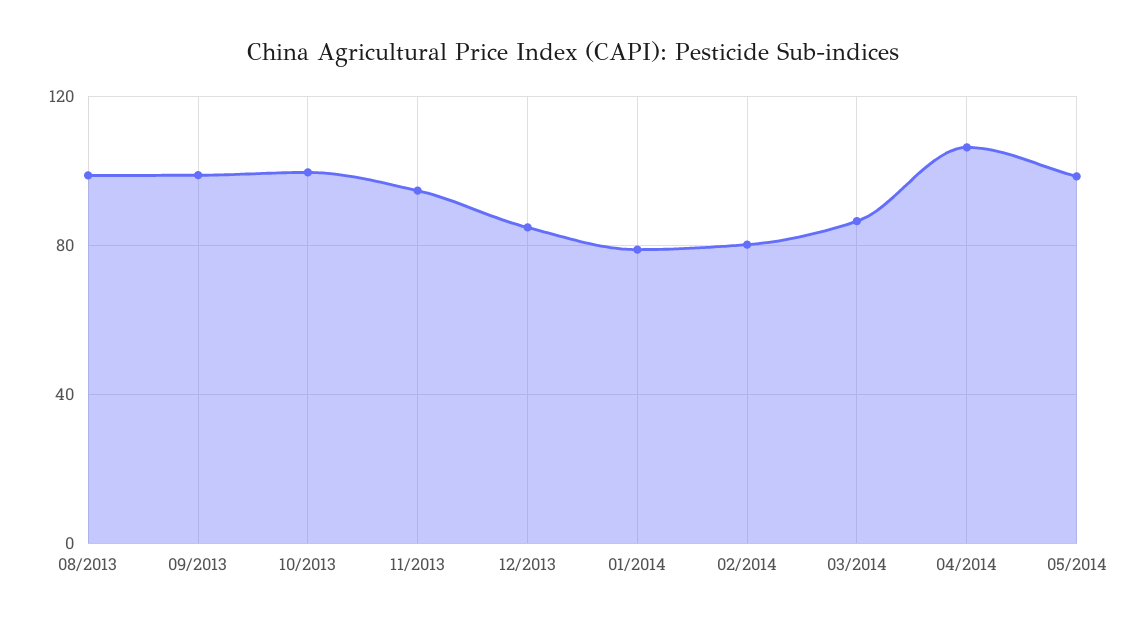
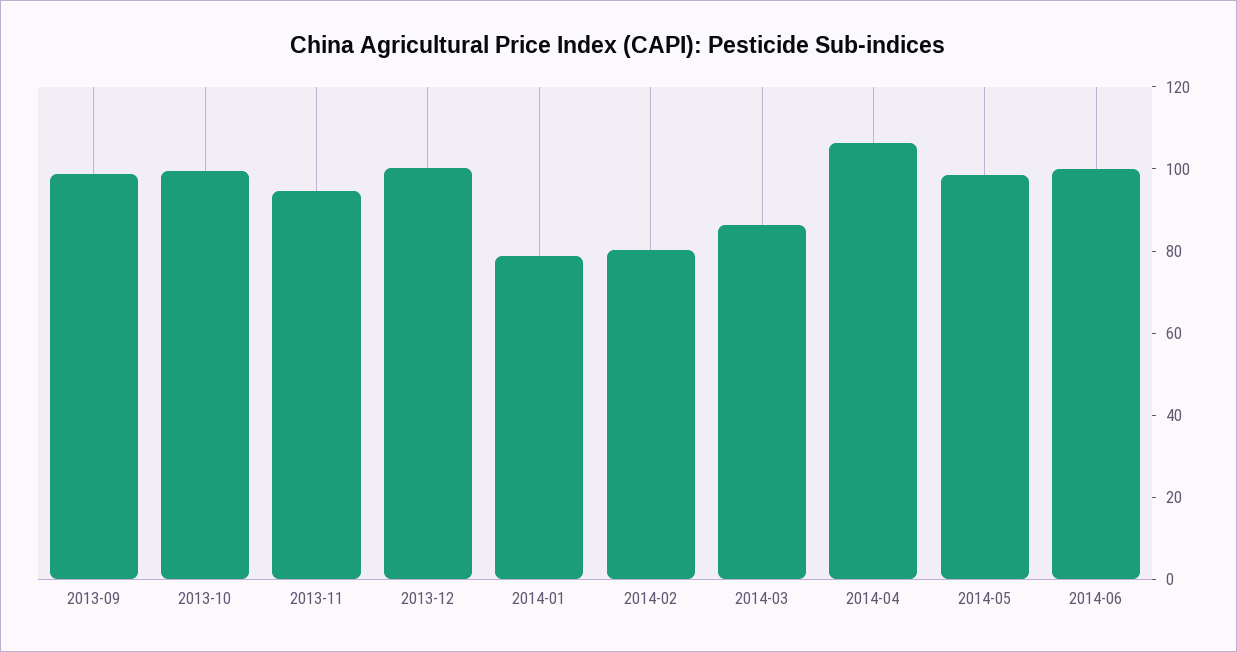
08/2013: 100 -> none
12/2013: 85 -> 100
2014-06: none -> 100

